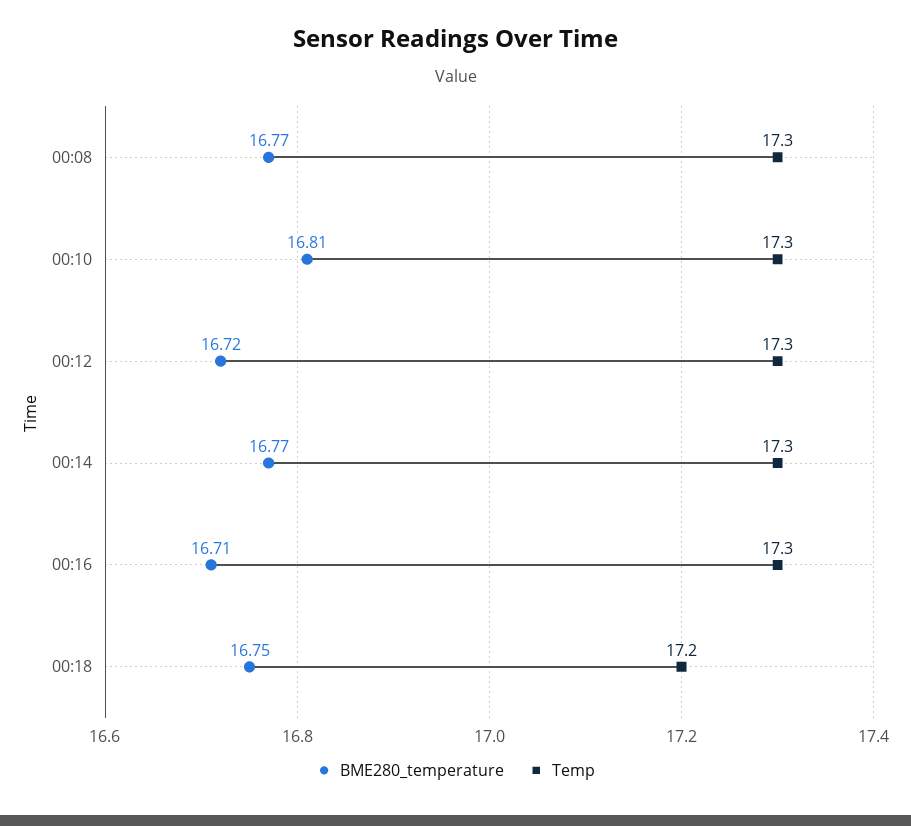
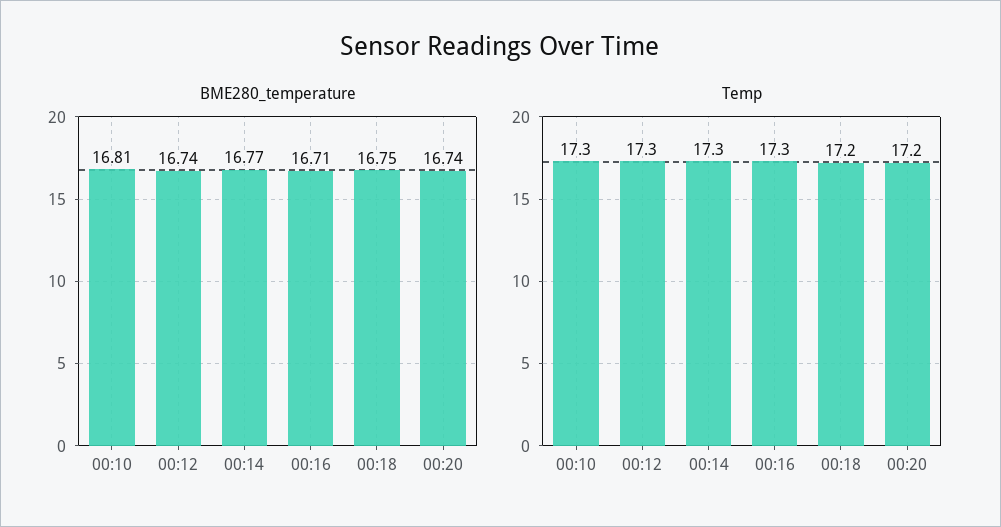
BME280_temperature, 00:08: 16.77 -> none
Temp, 00:08: 17.3 -> none
BME280_temperature, 00:12: 16.72 -> 16.74
BME280_temperature, 00:20: none -> 16.74
Temp, 00:20: none -> 17.2

